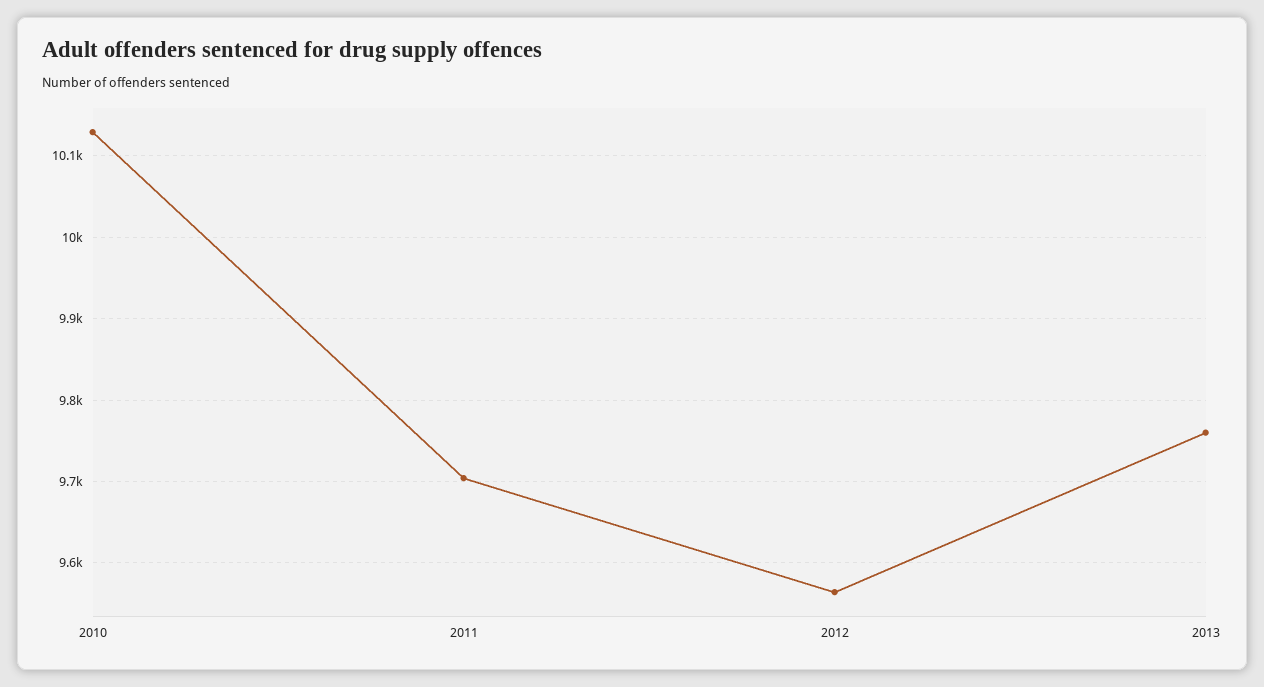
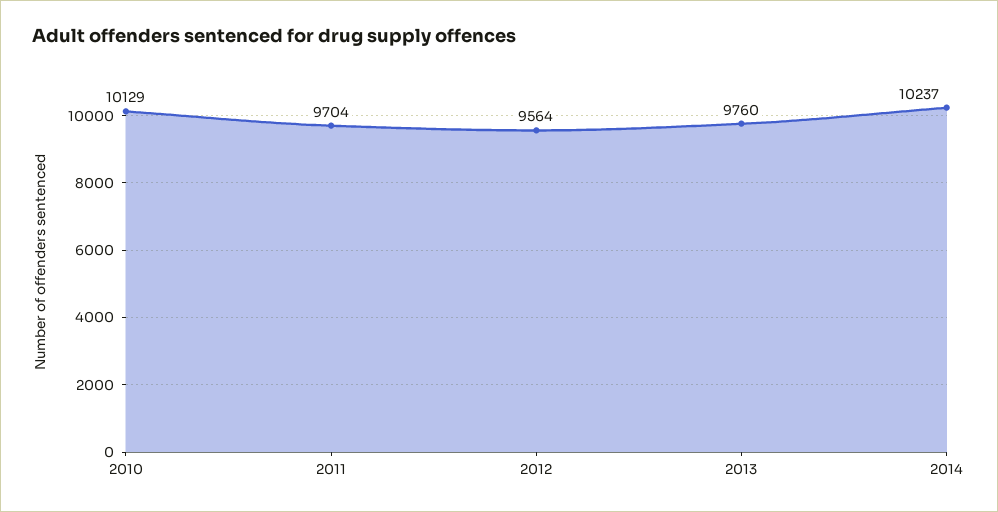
2014: none -> 10237

